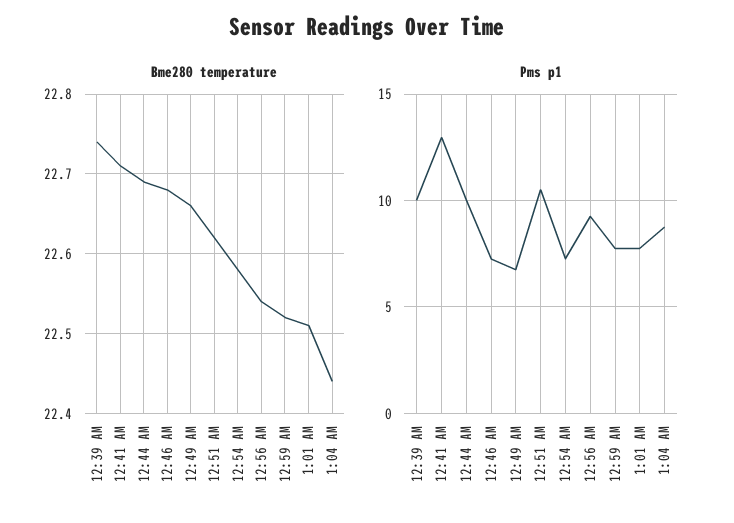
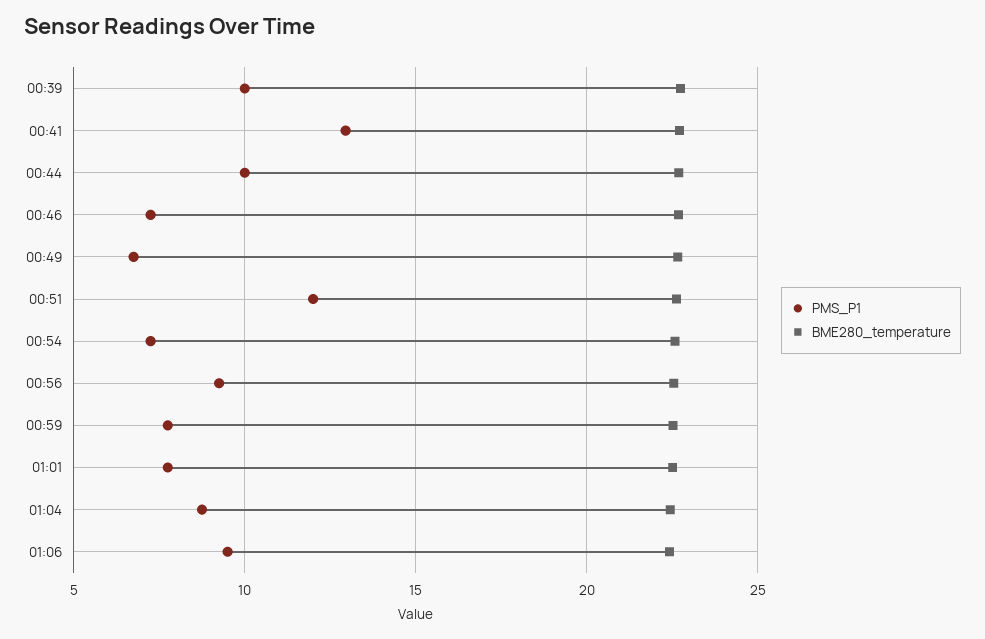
Pms p1, 12:51 AM: 10.5 -> 12
Pms p1, 01:06: none -> 9.5
Bme280 temperature, 01:06: none -> 22.5

